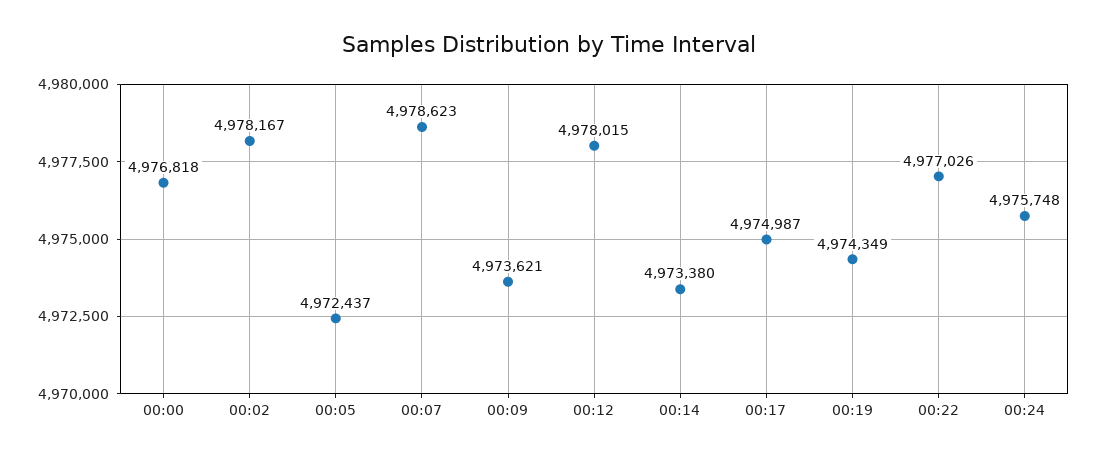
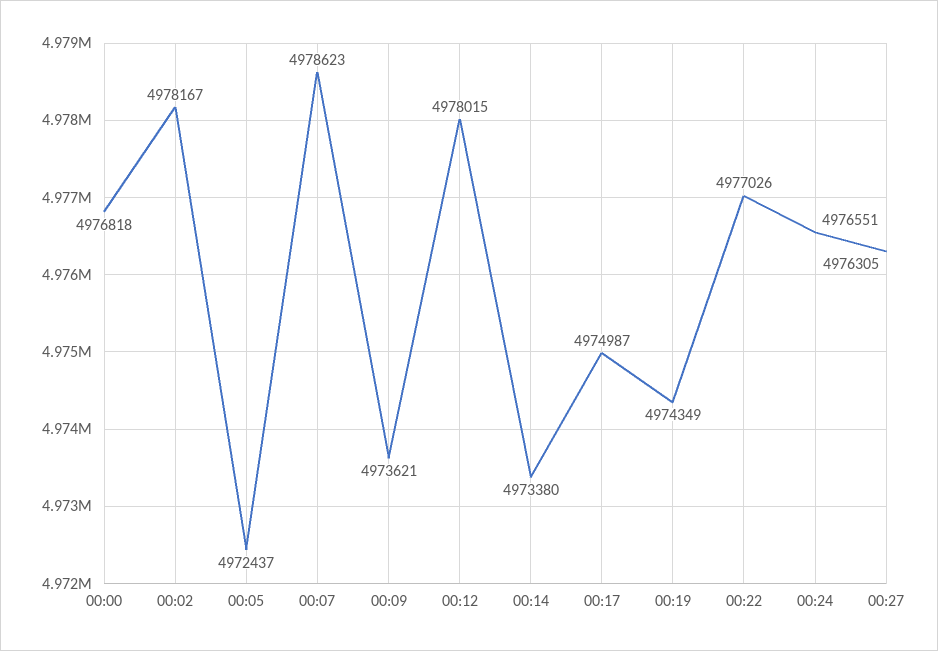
00:24: 4975748 -> 4976551
00:27: none -> 4976305

